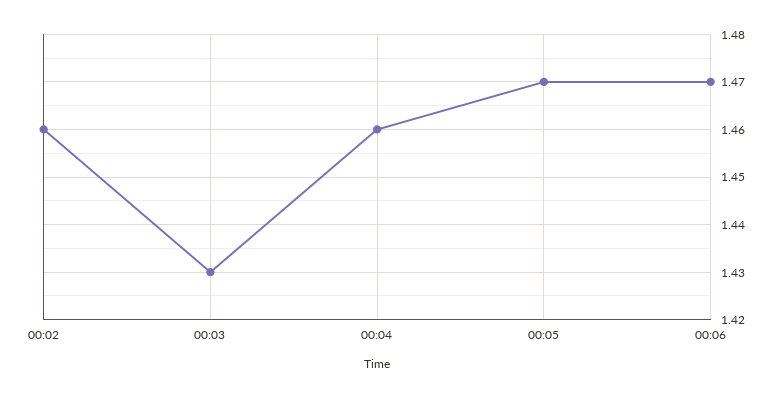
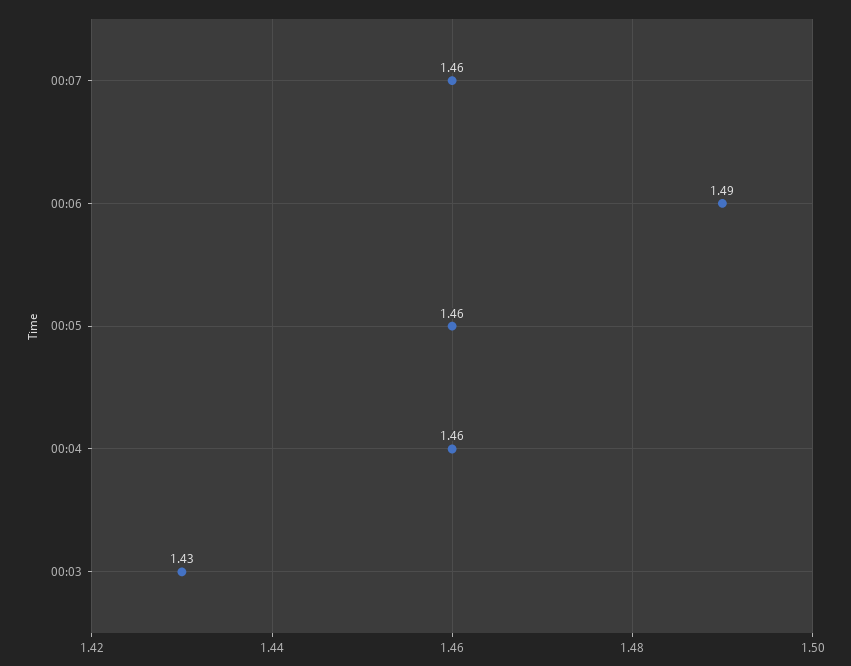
00:02: 1.46 -> none
00:05: 1.47 -> 1.46
00:06: 1.47 -> 1.49
00:07: none -> 1.46

